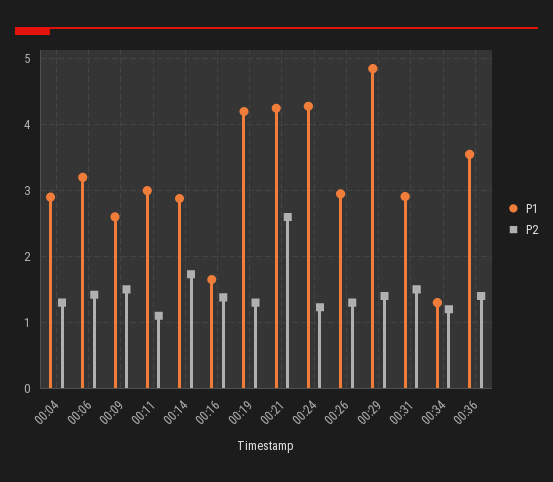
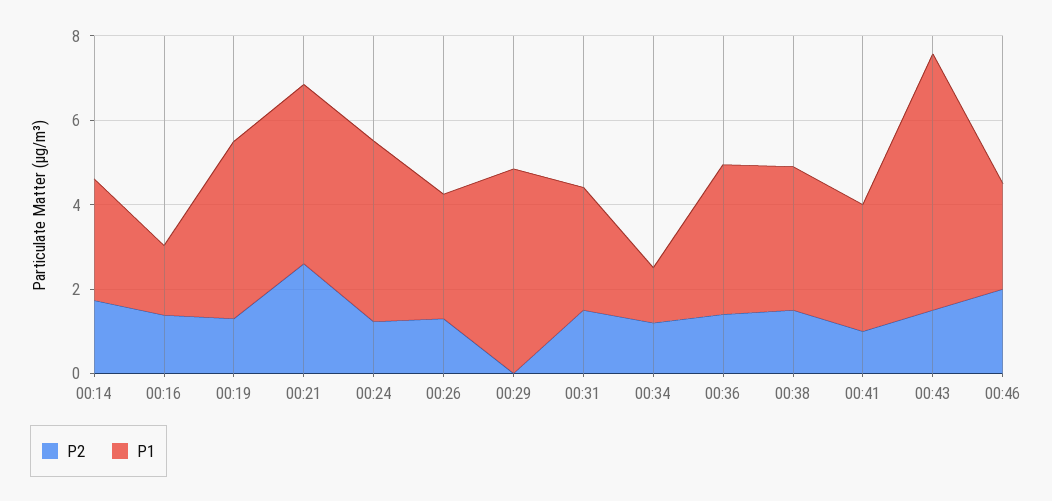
P1, 00:04: 2.9 -> none
P2, 00:04: 1.3 -> none
P1, 00:06: 3.2 -> none
P2, 00:06: 1.4 -> none
P1, 00:09: 2.6 -> none
P2, 00:09: 1.5 -> none
P1, 00:11: 3 -> none
P2, 00:11: 1.1 -> none
P2, 00:29: 1.4 -> 0
P2, 00:38: none -> 1.5
P1, 00:38: none -> 3.5
P2, 00:41: none -> 1
P1, 00:41: none -> 3
P2, 00:43: none -> 1.5
P1, 00:43: none -> 6
P2, 00:46: none -> 2
P1, 00:46: none -> 2.5

